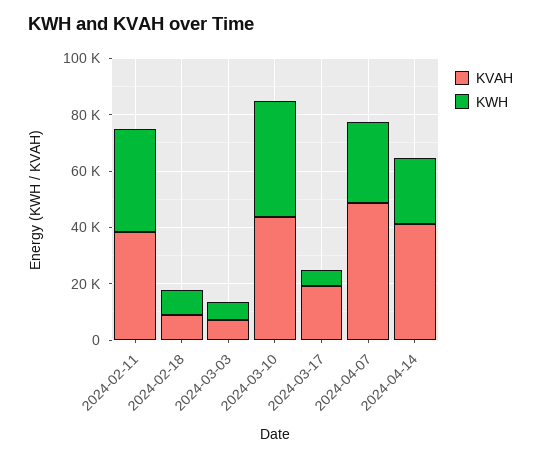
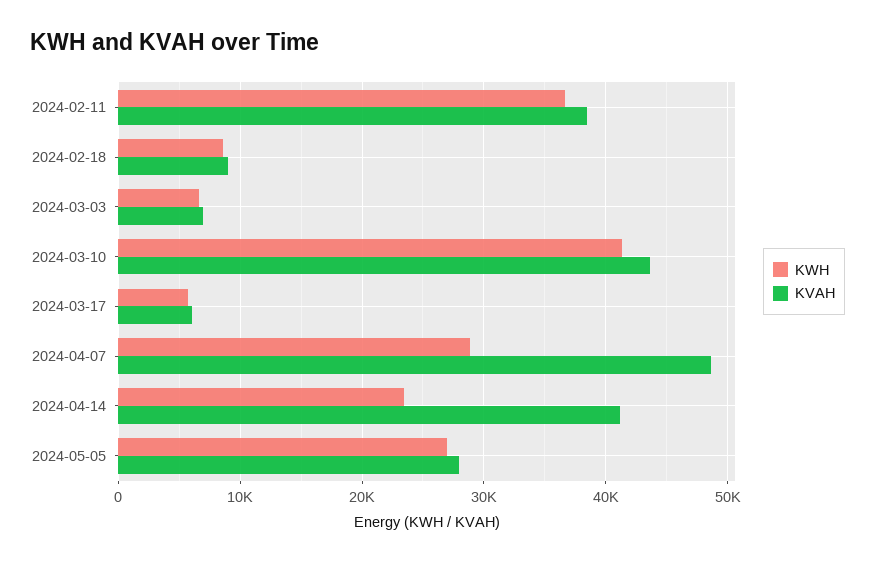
KVAH, 2024-03-17: 20000 -> 6000
KWH, 2024-05-05: none -> 27000
KVAH, 2024-05-05: none -> 28000

